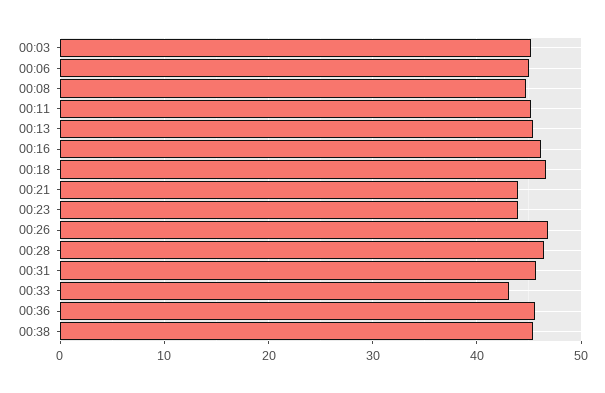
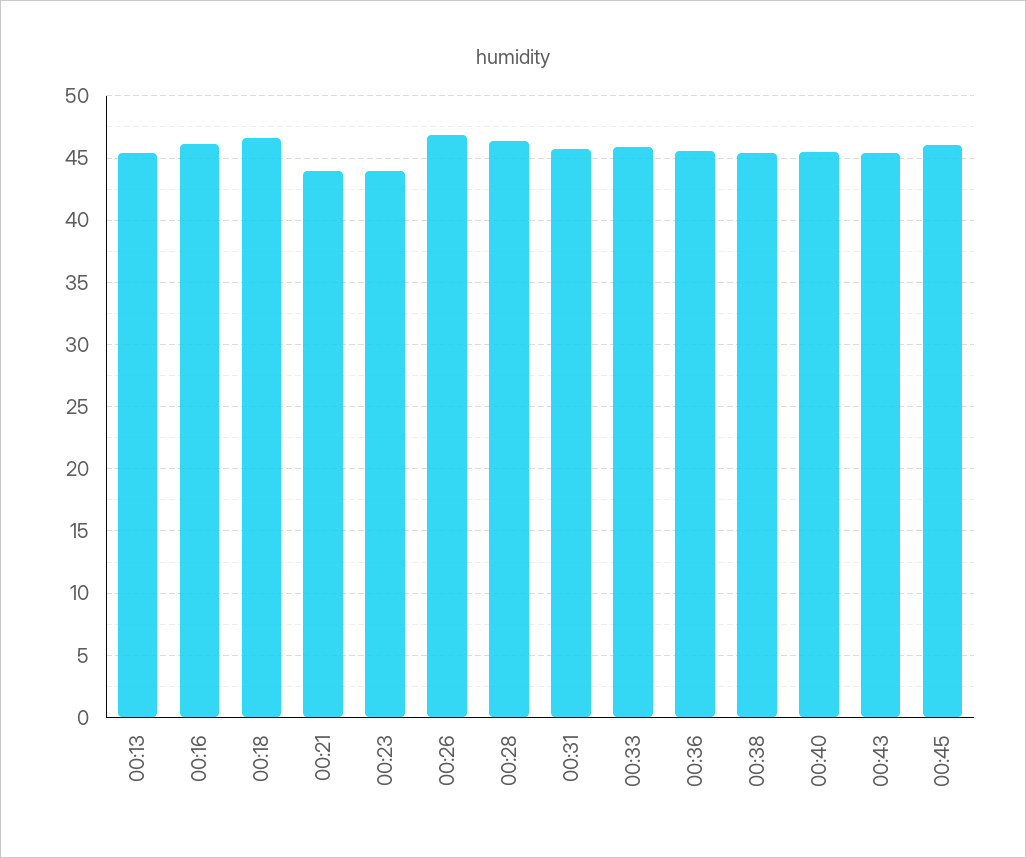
00:03: 45 -> none
00:06: 45 -> none
00:08: 45 -> none
00:11: 45 -> none
00:33: 43 -> 46
00:40: none -> 45.5
00:43: none -> 45.5
00:45: none -> 46

